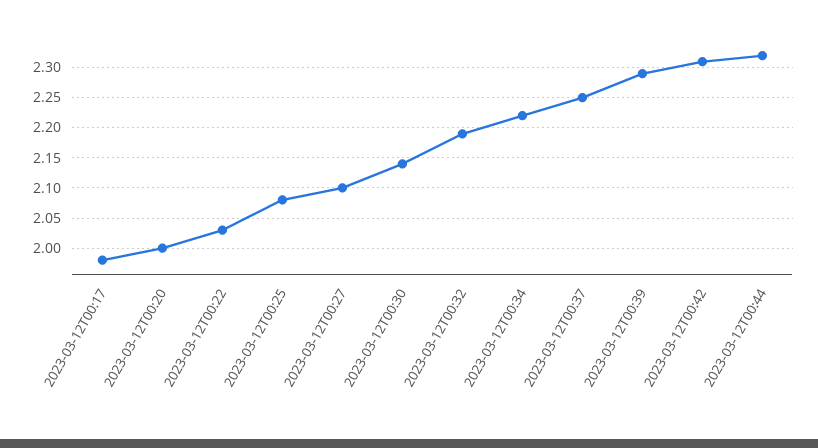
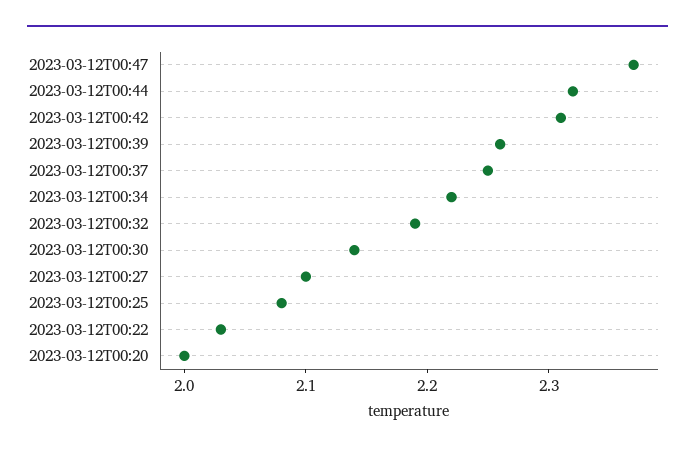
2023-03-12T00:17: 1.98 -> none
2023-03-12T00:39: 2.29 -> 2.26
2023-03-12T00:47: none -> 2.37

